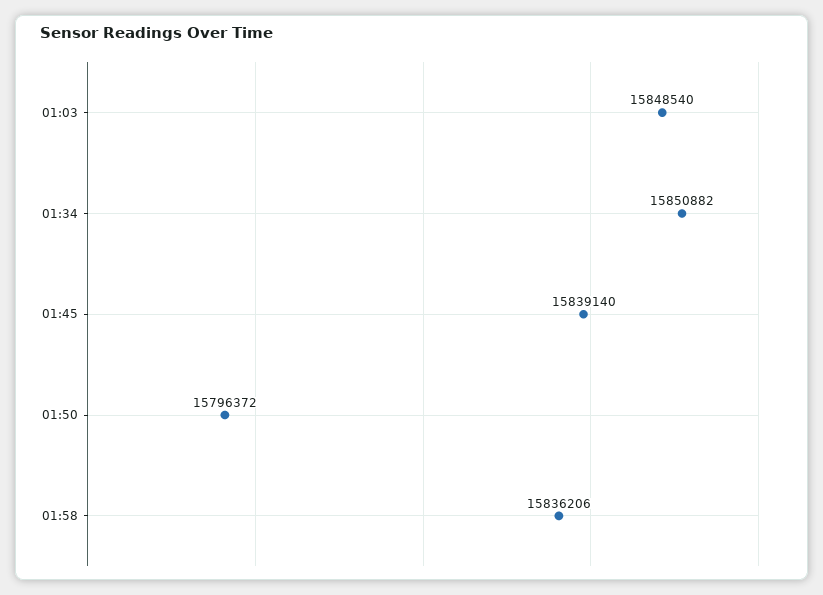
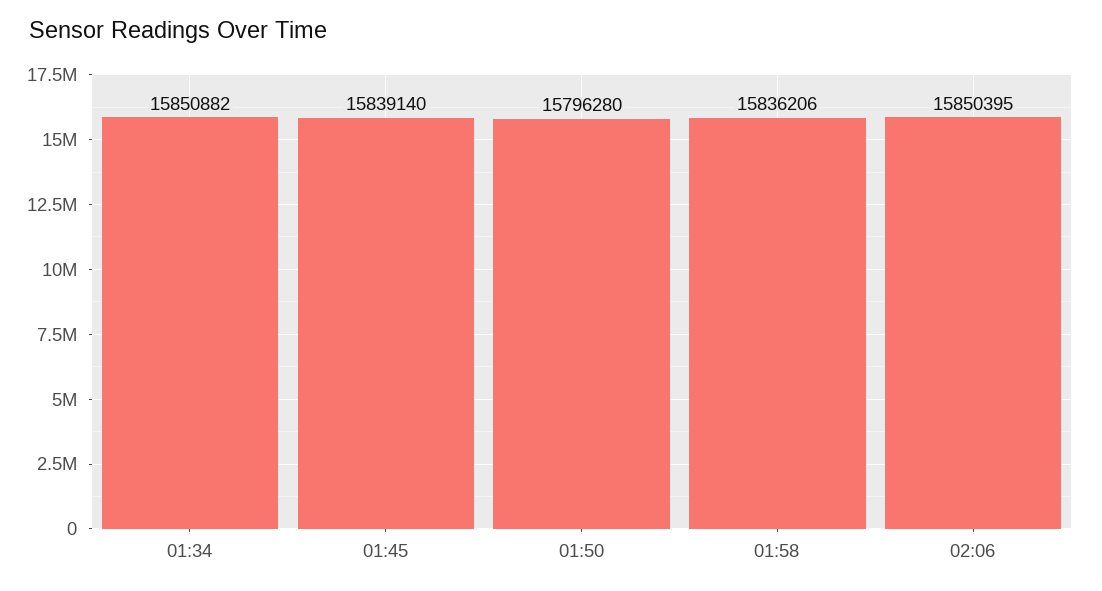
01:03: 15848540 -> none
01:50: 15796372 -> 15796280
02:06: none -> 15850395

